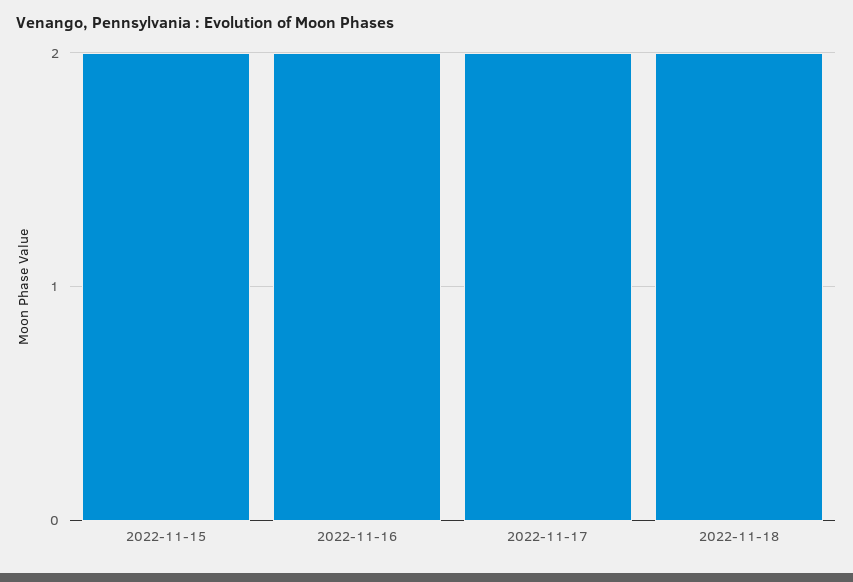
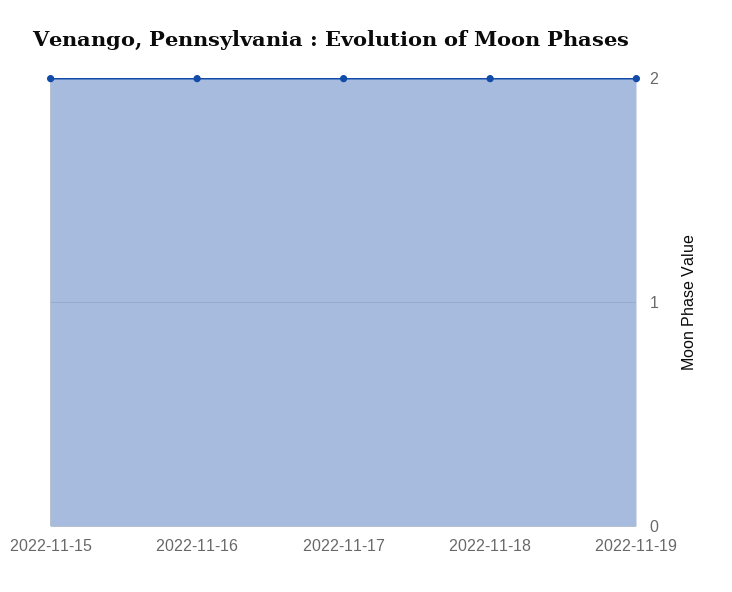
2022-11-19: none -> 2

